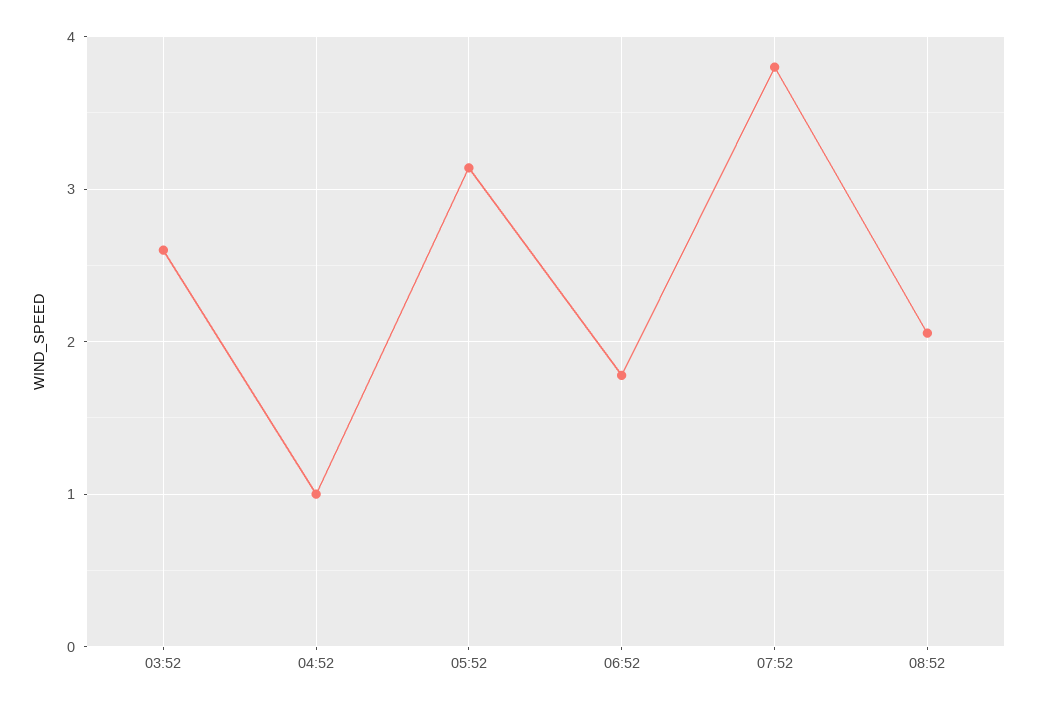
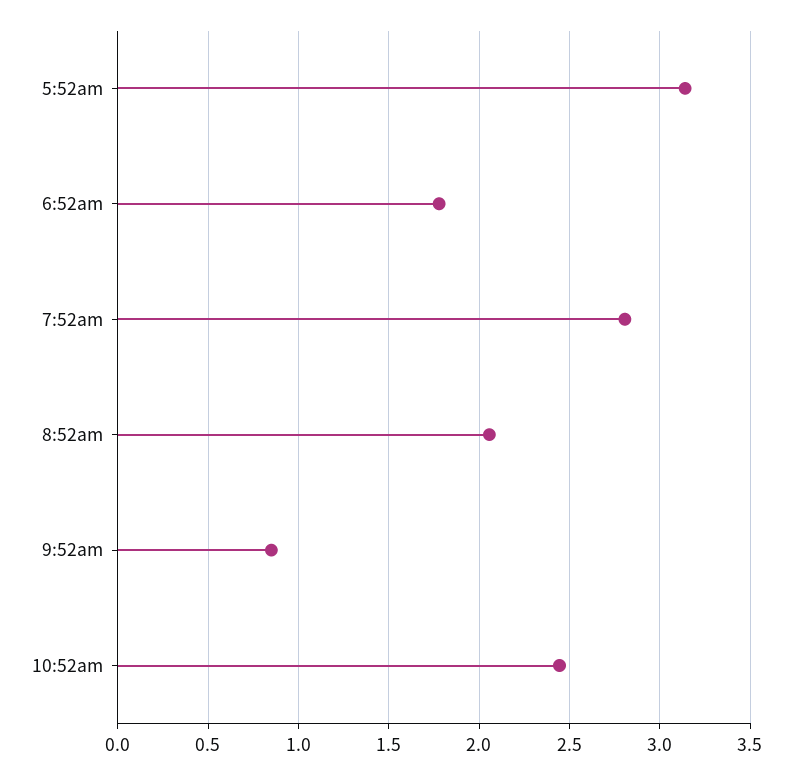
03:52: 2.6 -> none
04:52: 1 -> none
07:52: 3.8 -> 2.8
9:52am: none -> 0.85
10:52am: none -> 2.45

